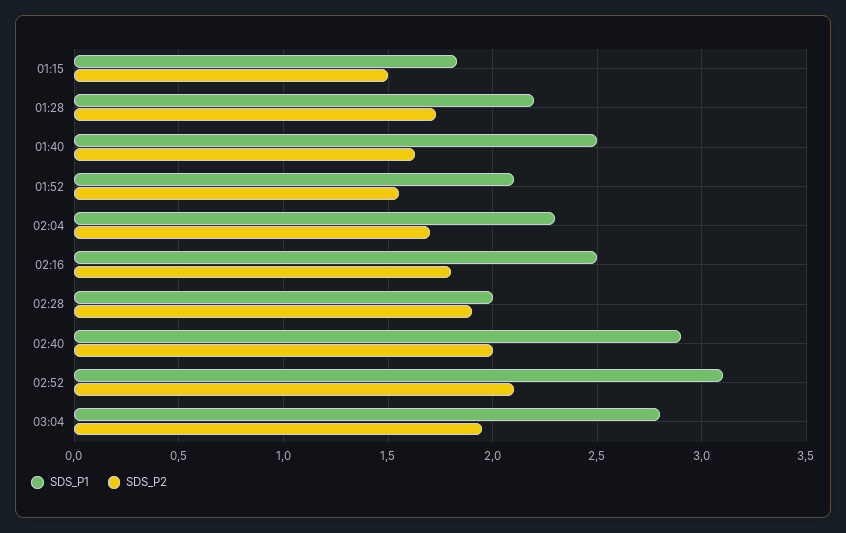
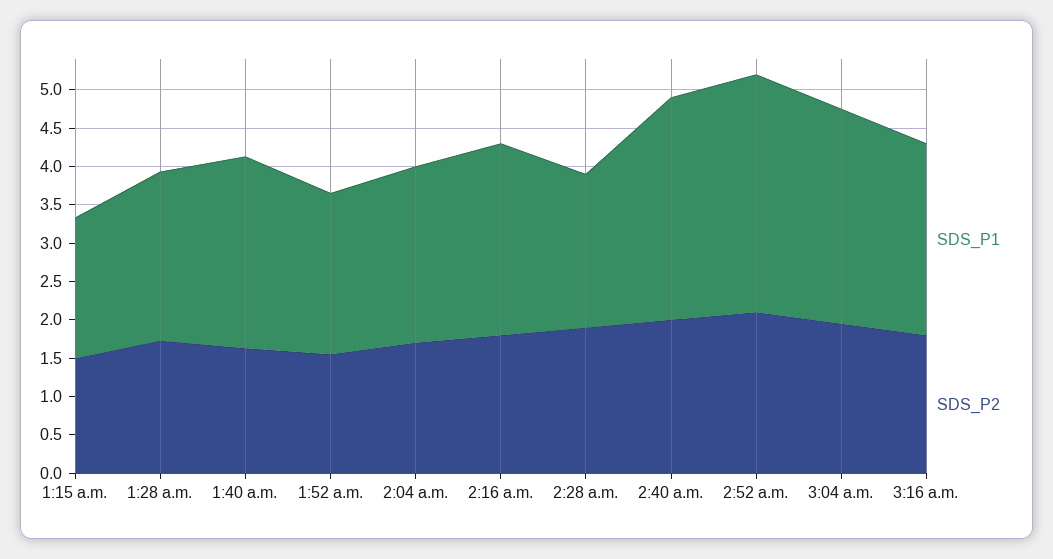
SDS_P1, 3:16 a.m.: none -> 2.5
SDS_P2, 3:16 a.m.: none -> 1.75

